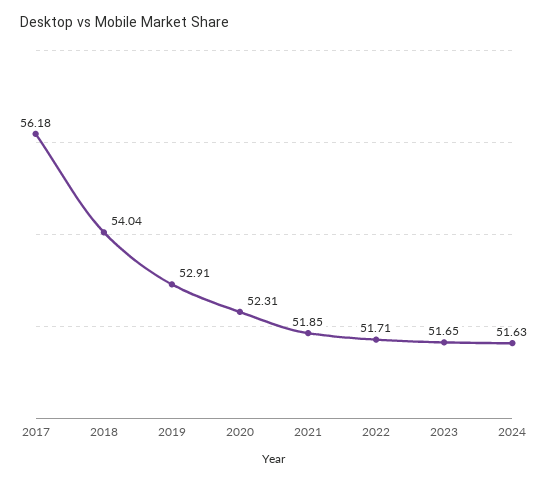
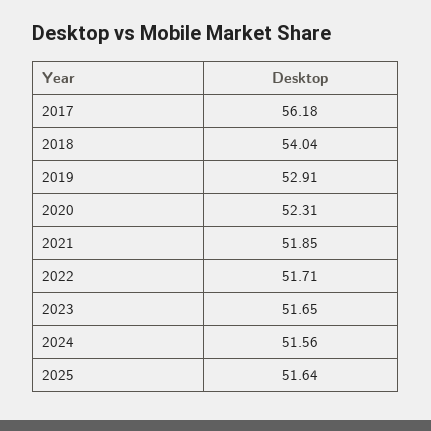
2024: 51.63 -> 51.56
2025: none -> 51.64

